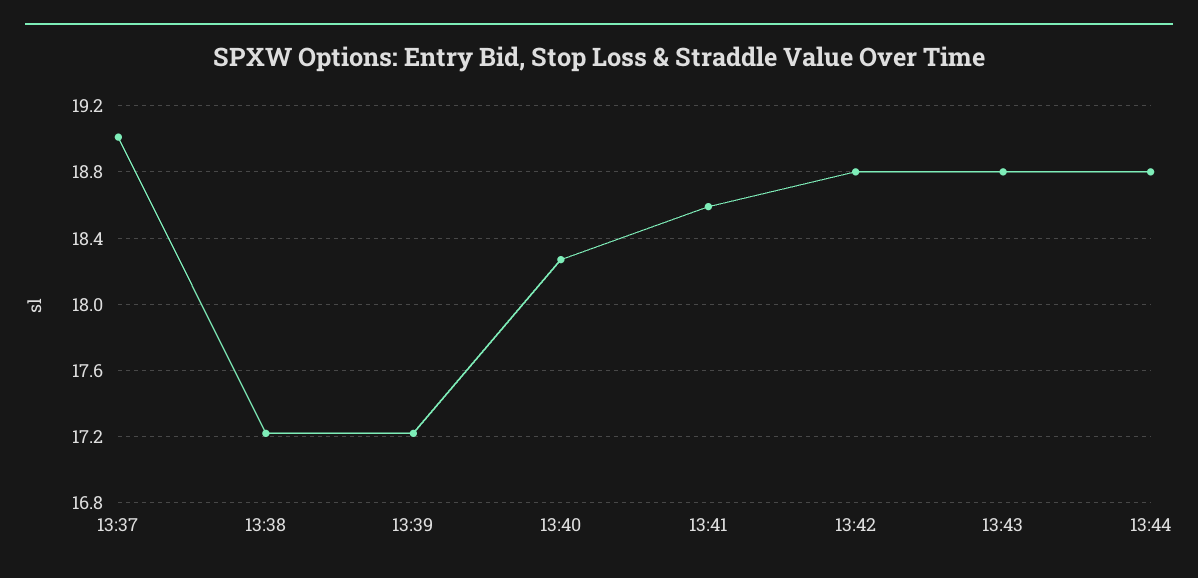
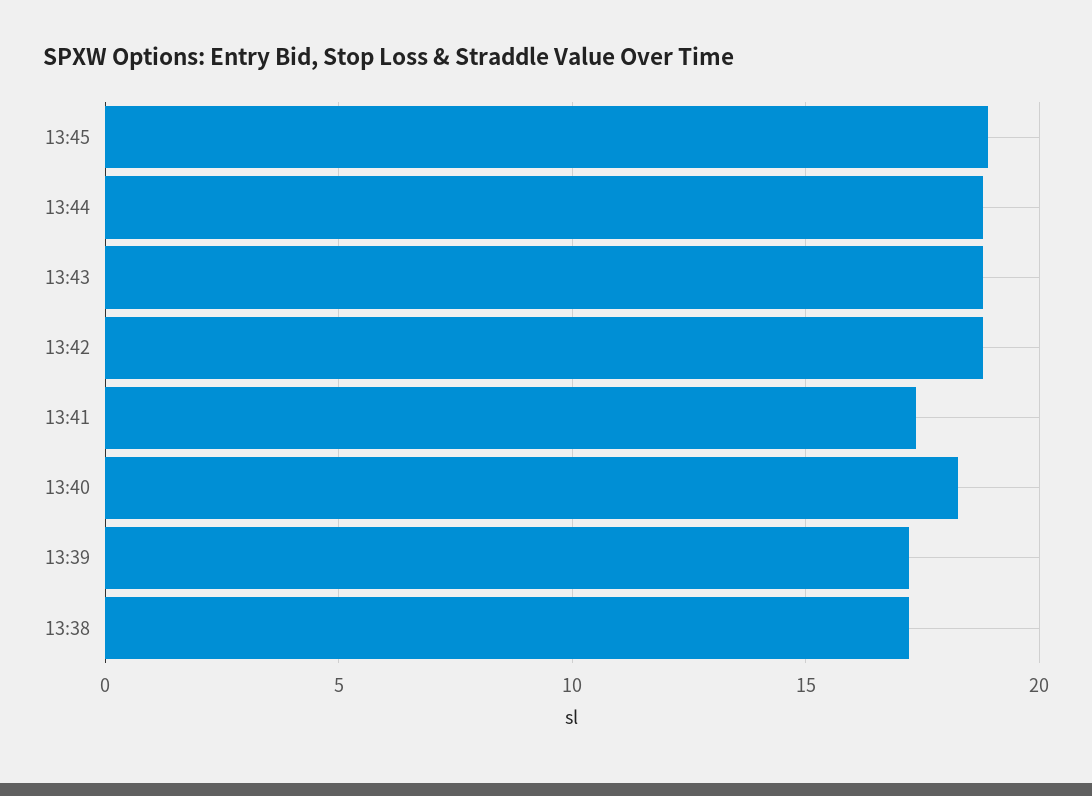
13:37: 19 -> none
13:41: 18.6 -> 17.5
13:45: none -> 19

